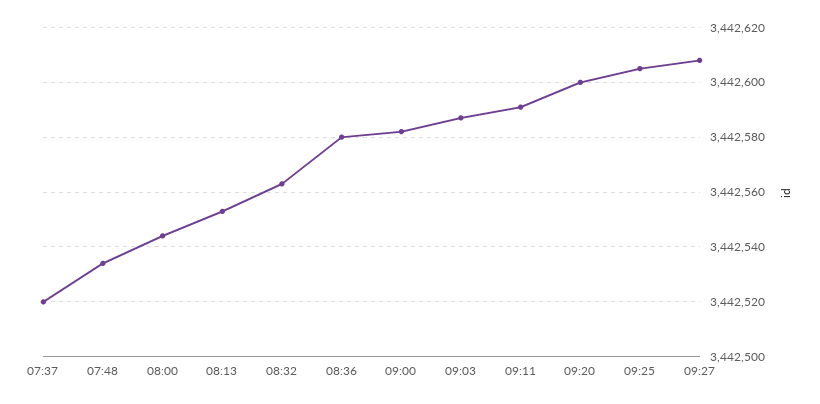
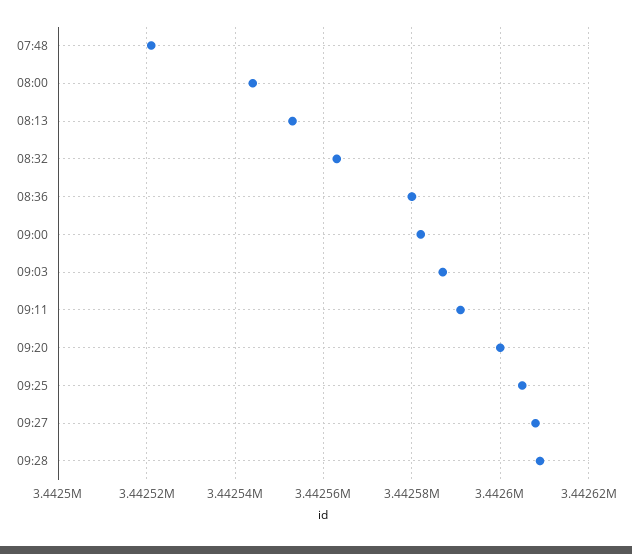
07:37: 3442520 -> none
07:48: 3442535 -> 3442520
09:28: none -> 3442610

